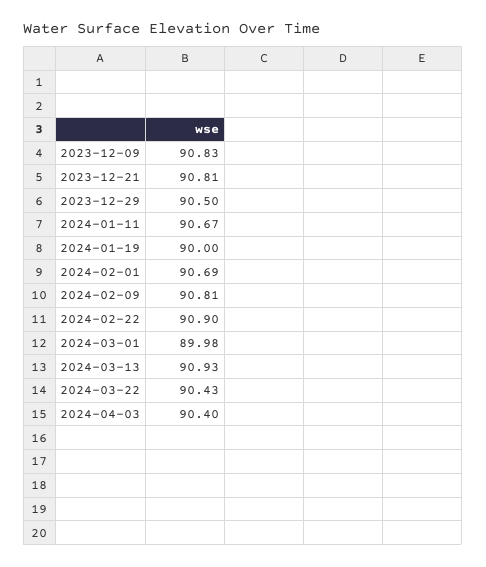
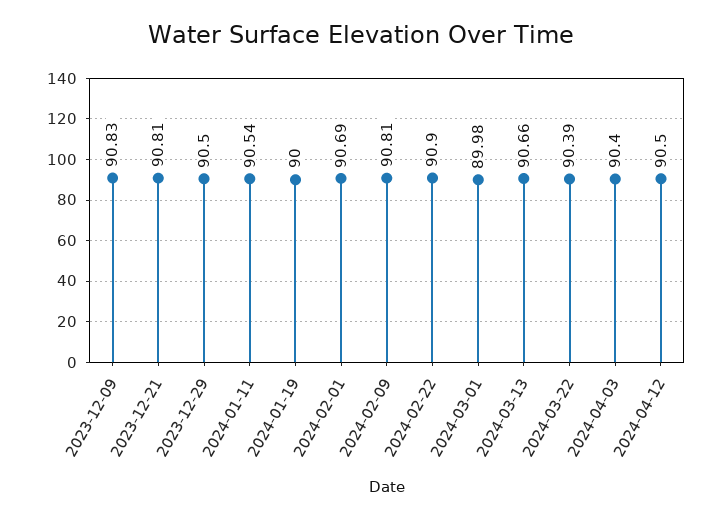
2024-01-11: 90.67 -> 90.54
2024-03-13: 90.93 -> 90.66
2024-03-22: 90.43 -> 90.39
2024-04-12: none -> 90.5

